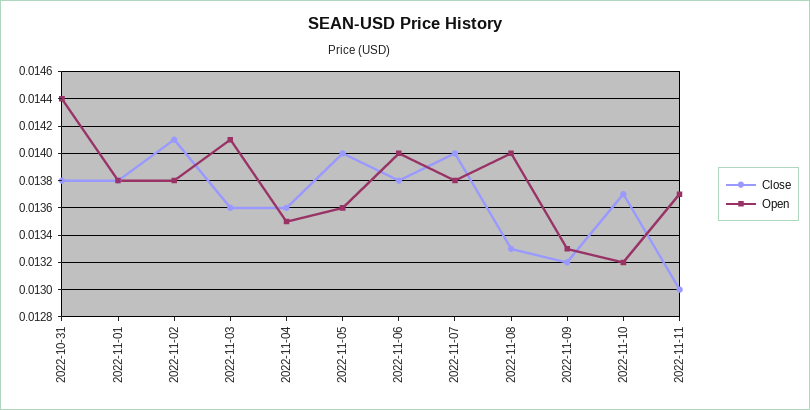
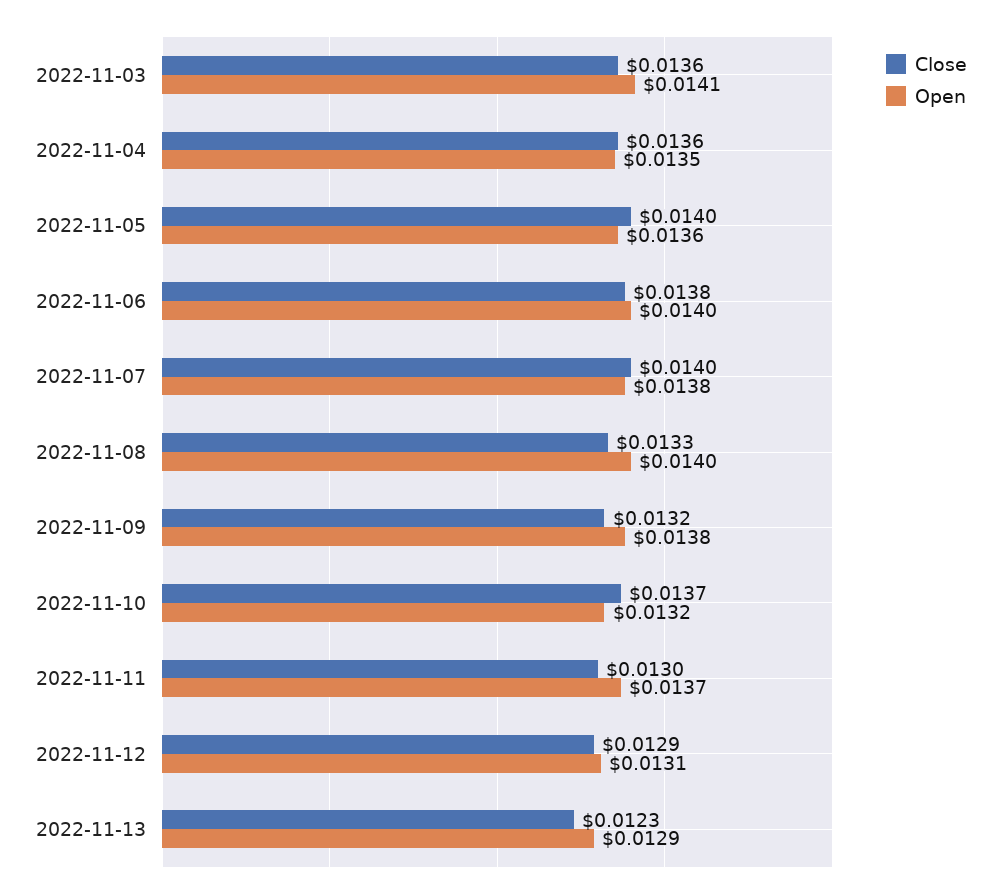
Close, 2022-10-31: 0.0138 -> none
Open, 2022-10-31: 0.0144 -> none
Close, 2022-11-01: 0.0138 -> none
Open, 2022-11-01: 0.0138 -> none
Close, 2022-11-02: 0.0141 -> none
Open, 2022-11-02: 0.0138 -> none
Open, 2022-11-09: 0.0133 -> 0.0138
Close, 2022-11-12: none -> 0.0129
Open, 2022-11-12: none -> 0.0131
Close, 2022-11-13: none -> 0.0123
Open, 2022-11-13: none -> 0.0129

